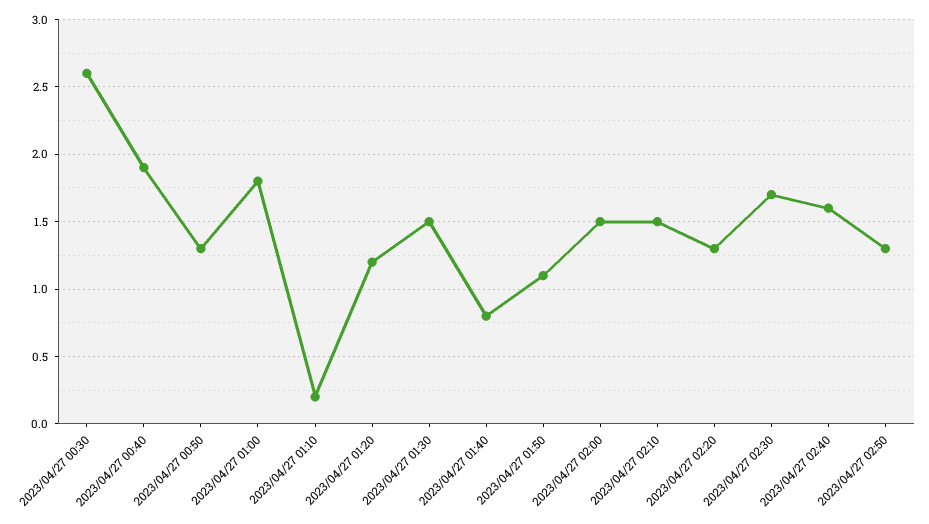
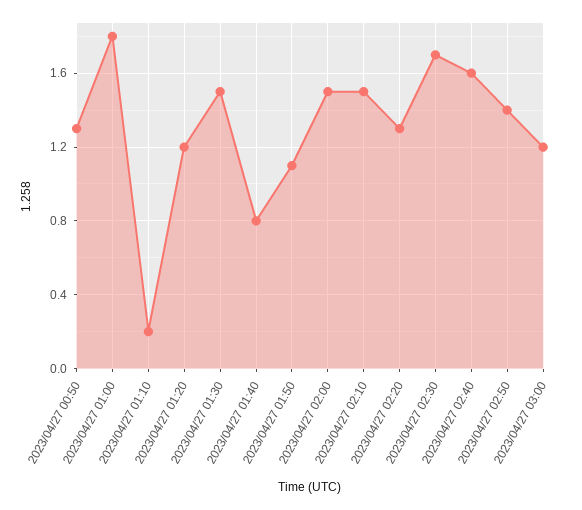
2023/04/27 00:30: 2.6 -> none
2023/04/27 00:40: 1.9 -> none
2023/04/27 02:50: 1.3 -> 1.4
2023/04/27 03:00: none -> 1.2

